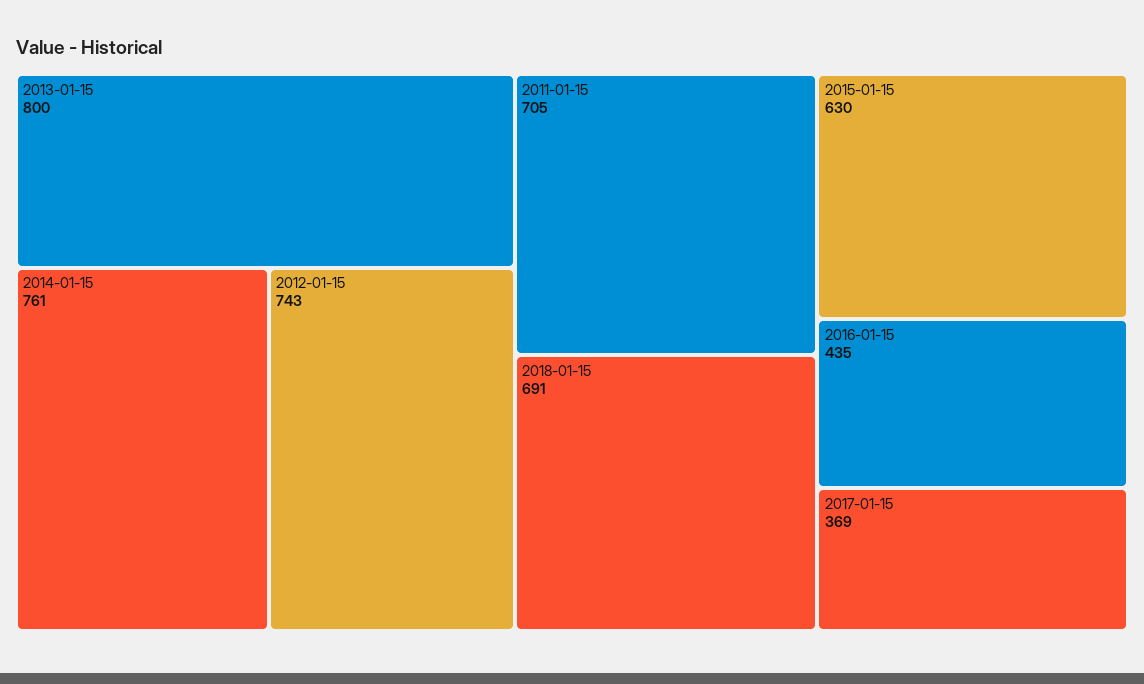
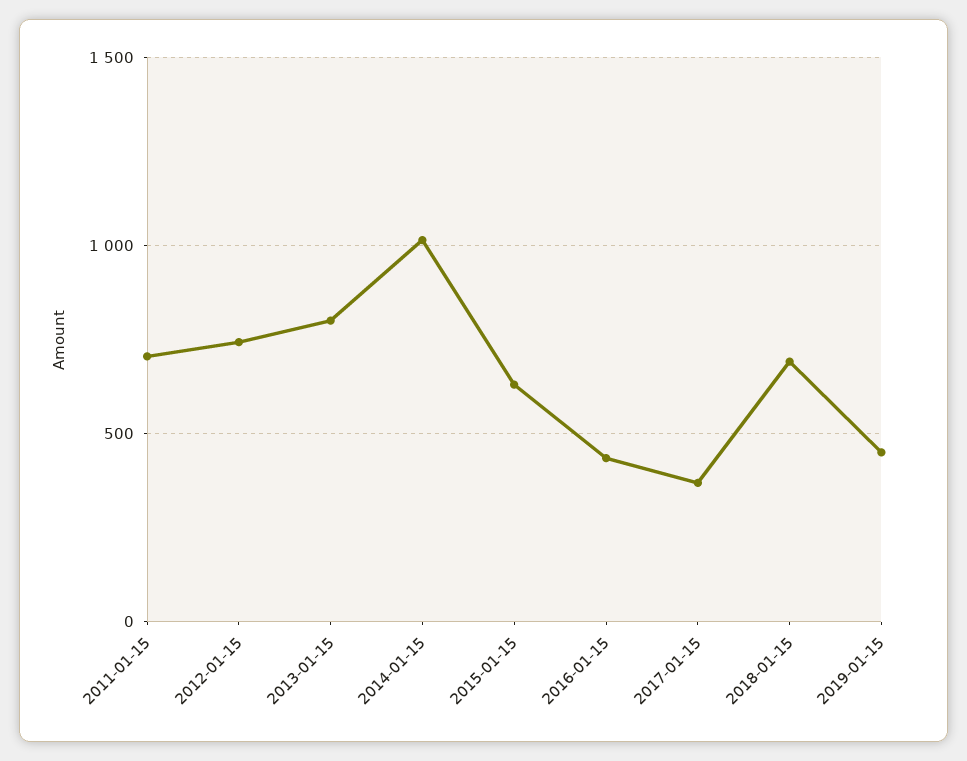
2014-01-15: 761 -> 1000
2019-01-15: none -> 450

